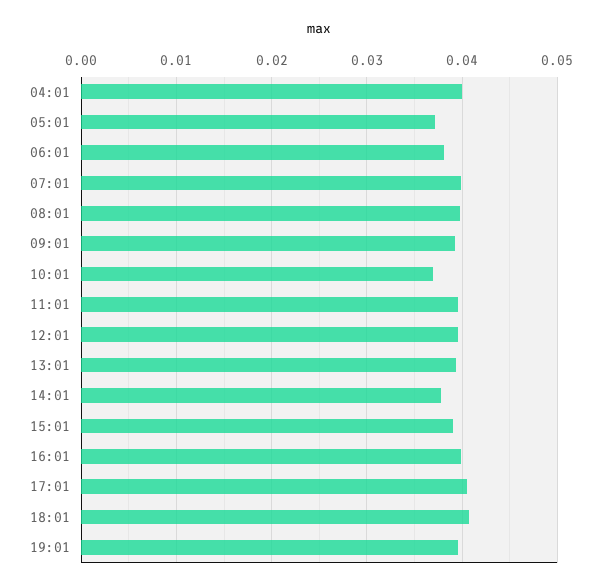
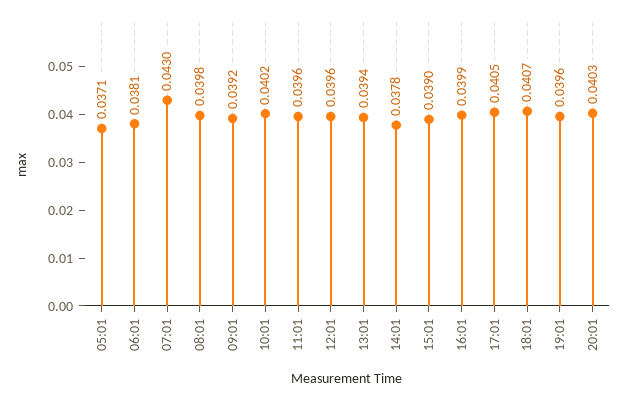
04:01: 0.04 -> none
07:01: 0.04 -> 0.043
10:01: 0.037 -> 0.0402
20:01: none -> 0.0403

